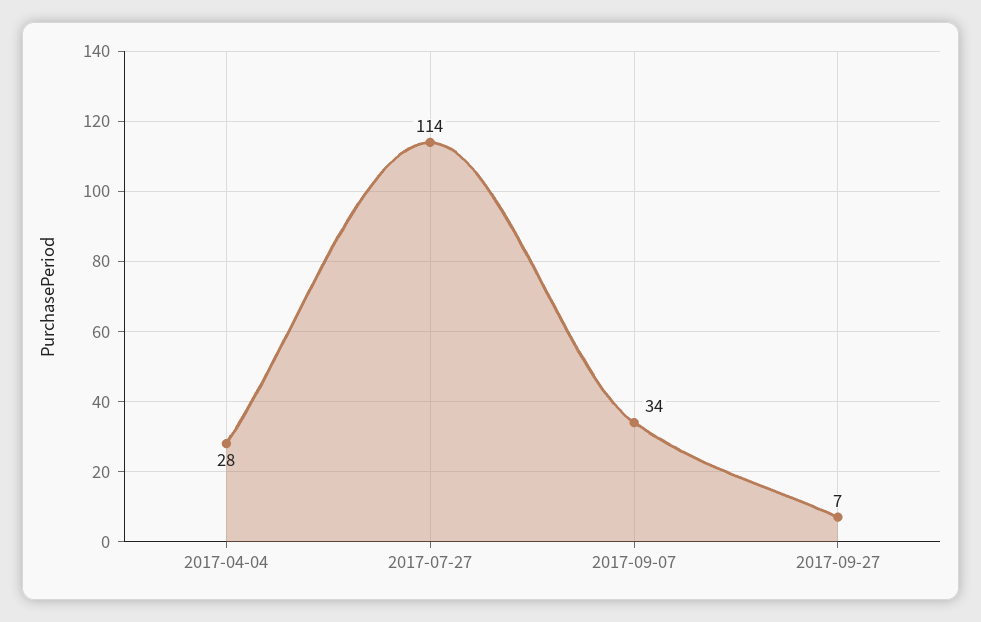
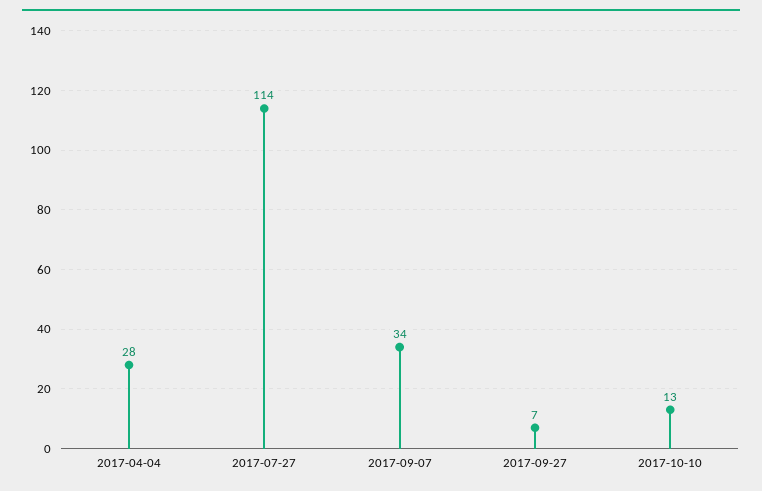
2017-10-10: none -> 13

